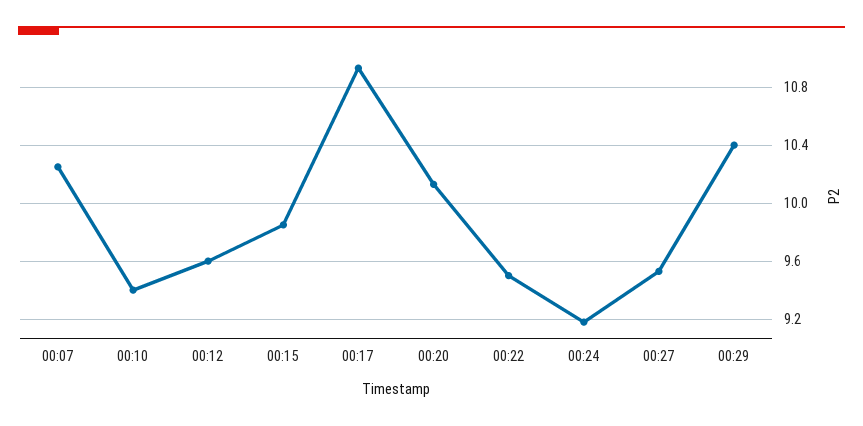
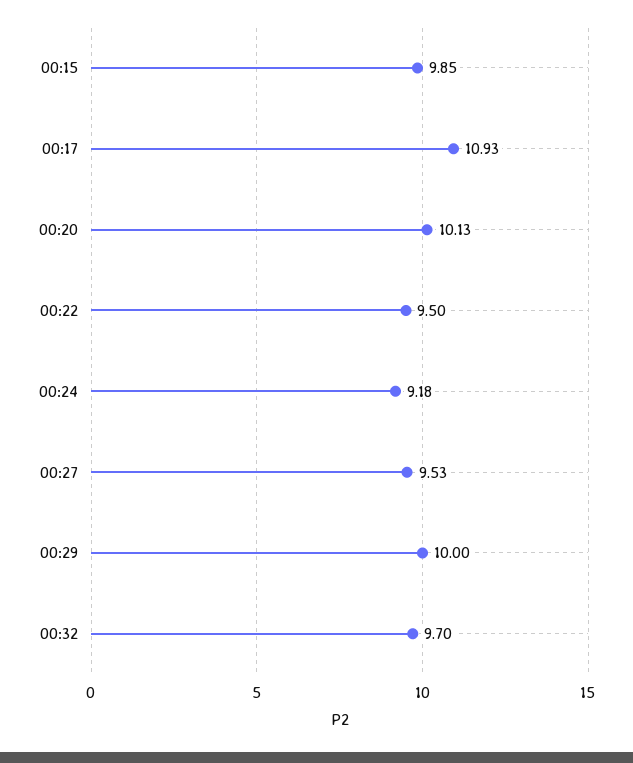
00:07: 10.25 -> none
00:10: 9.4 -> none
00:12: 9.6 -> none
00:29: 10.4 -> 10
00:32: none -> 9.7

